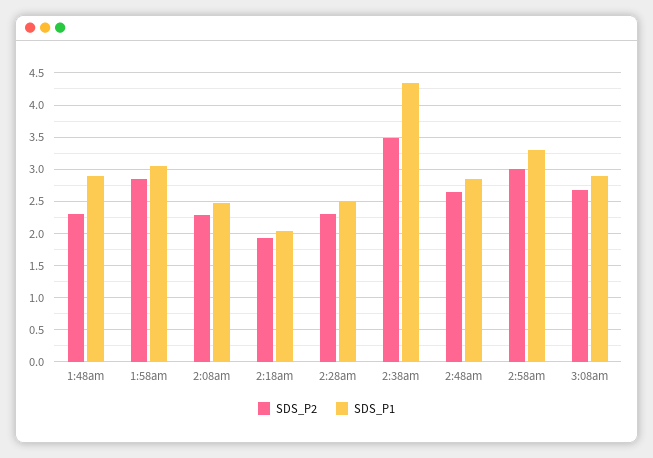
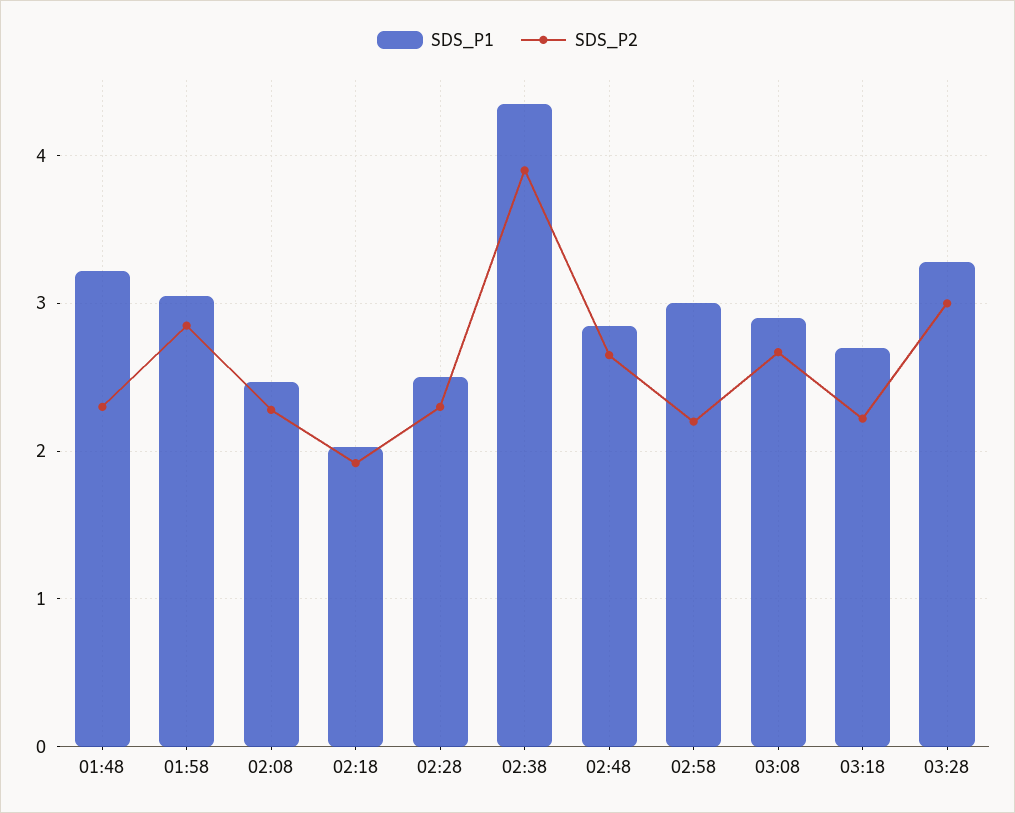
SDS_P1, 1:48am: 2.9 -> 3.2
SDS_P2, 2:38am: 3.5 -> 3.9
SDS_P2, 2:58am: 3 -> 2.2
SDS_P1, 2:58am: 3.3 -> 3
SDS_P1, 03:18: none -> 2.7
SDS_P2, 03:18: none -> 2.2
SDS_P1, 03:28: none -> 3.3
SDS_P2, 03:28: none -> 3

